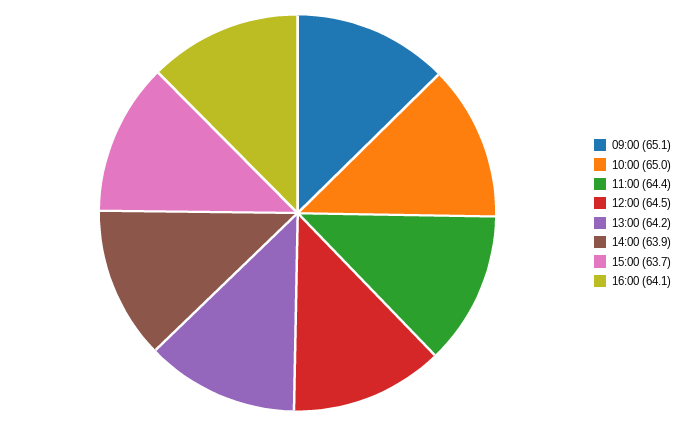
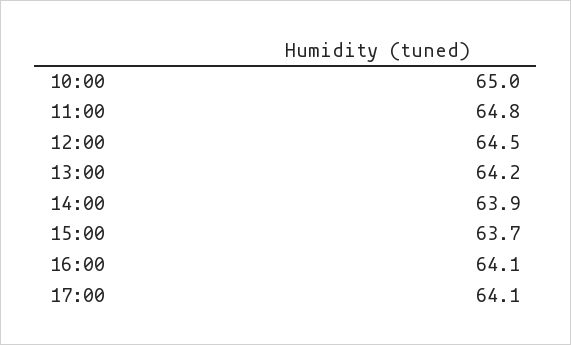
09:00: 65.1 -> none
11:00: 64.4 -> 64.8
17:00: none -> 64.1

